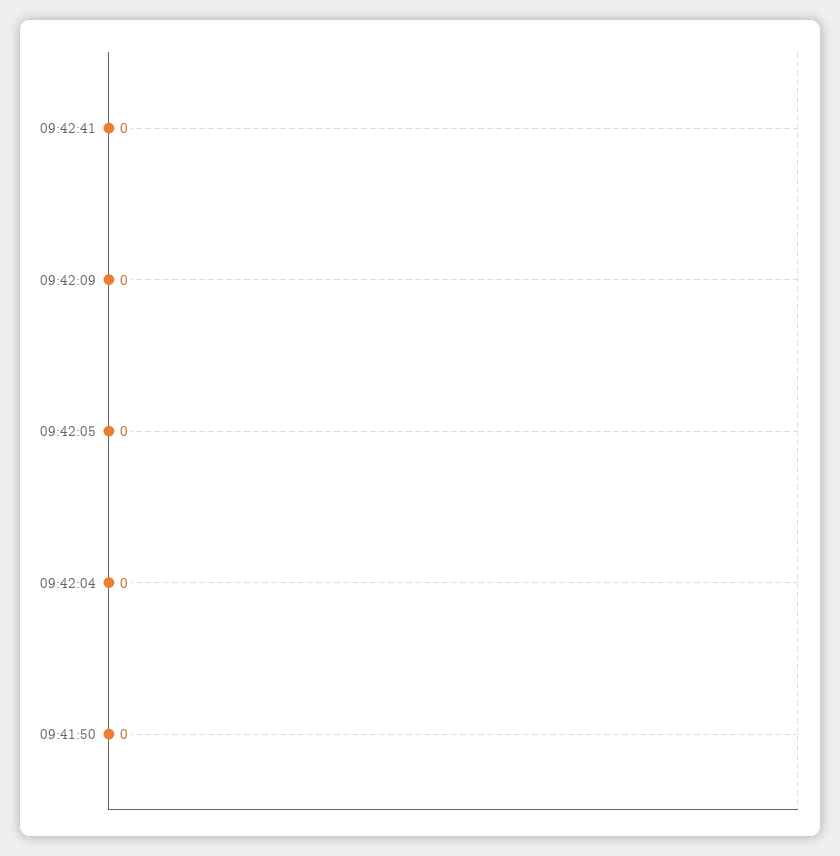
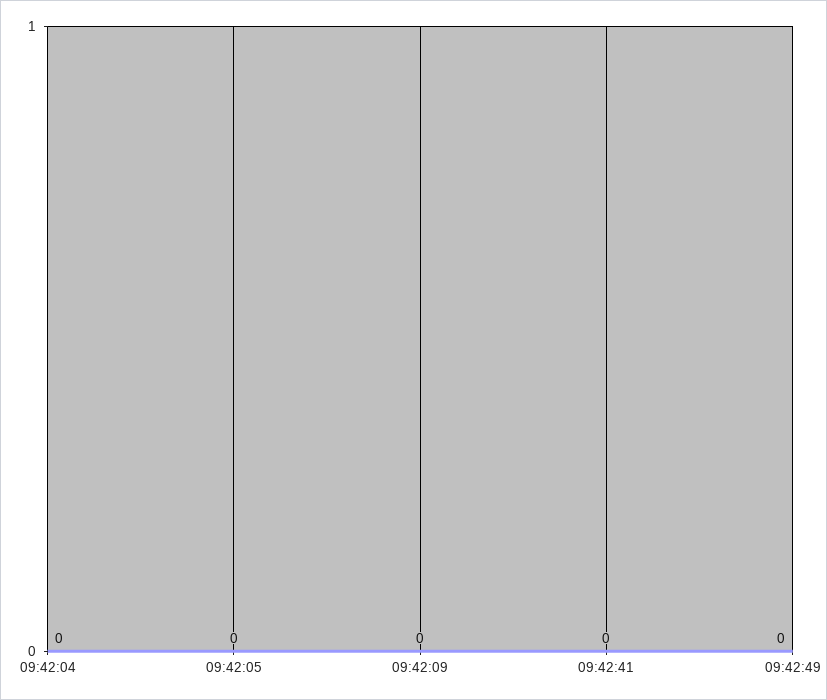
09:41:50: 0 -> none
09:42:49: none -> 0

